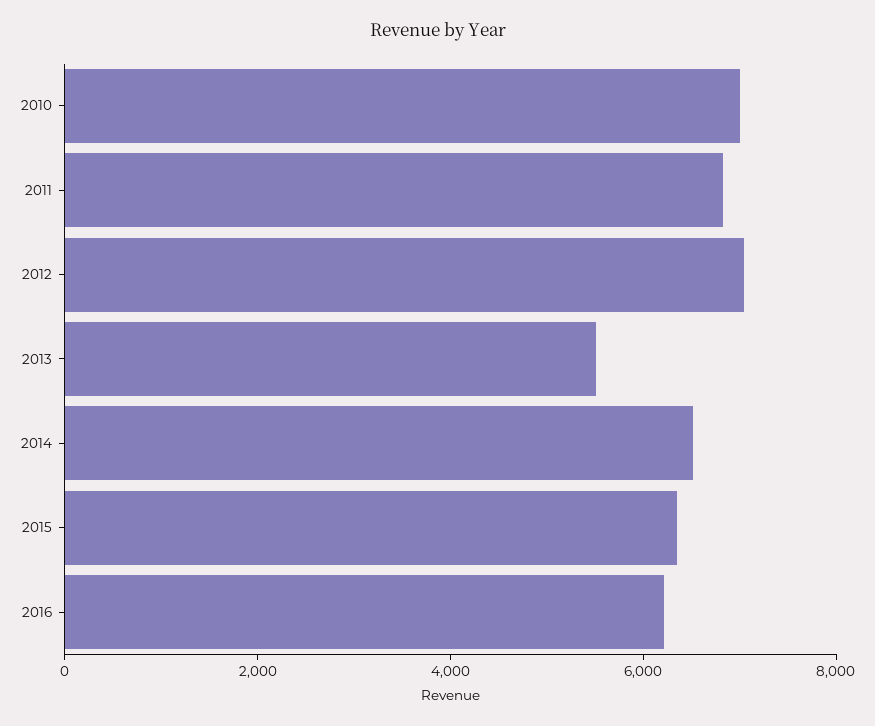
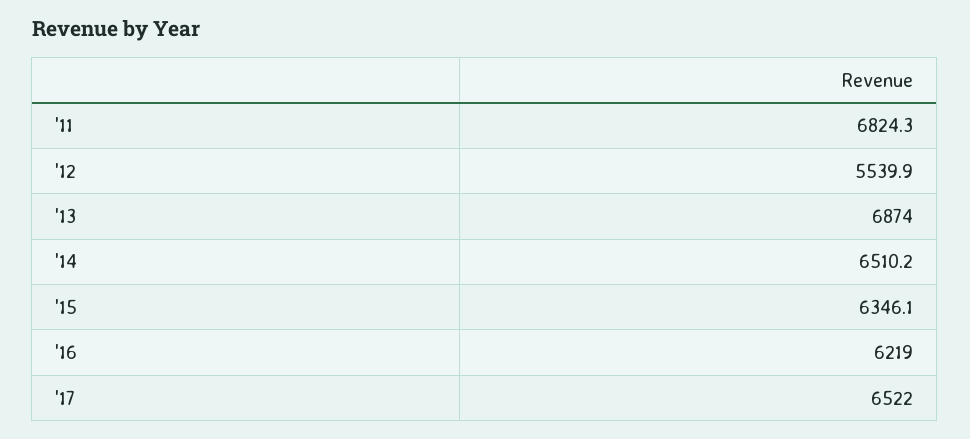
2010: 7000 -> none
2012: 7000 -> 5539.9
2013: 5500 -> 6874
'17: none -> 6522

